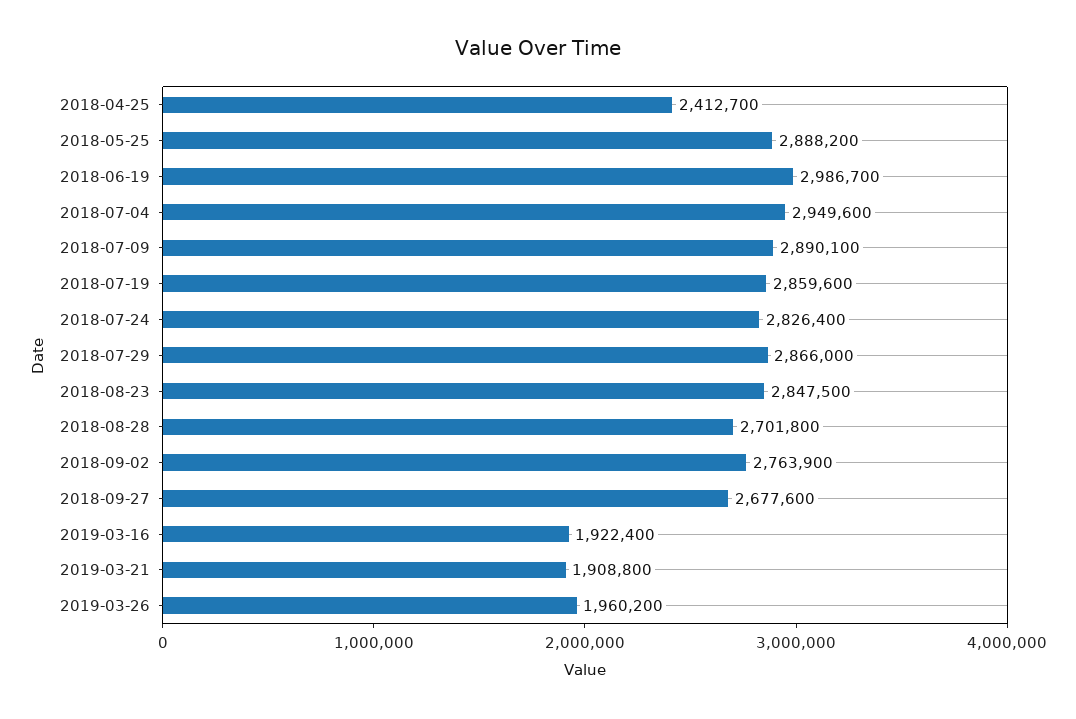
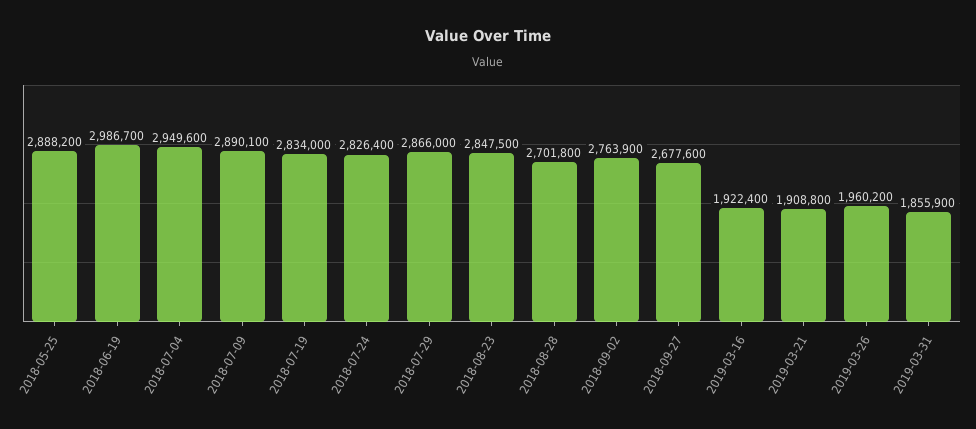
2018-04-25: 2412700 -> none
2018-07-19: 2859600 -> 2834000
2019-03-31: none -> 1855900

